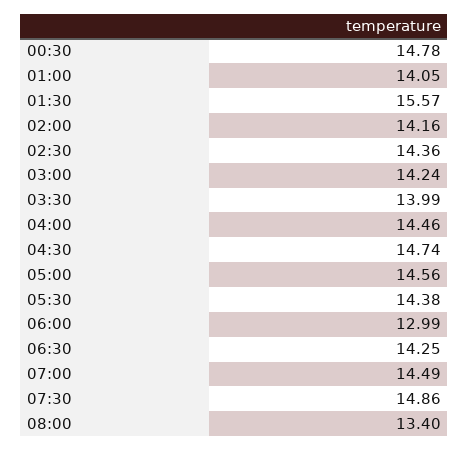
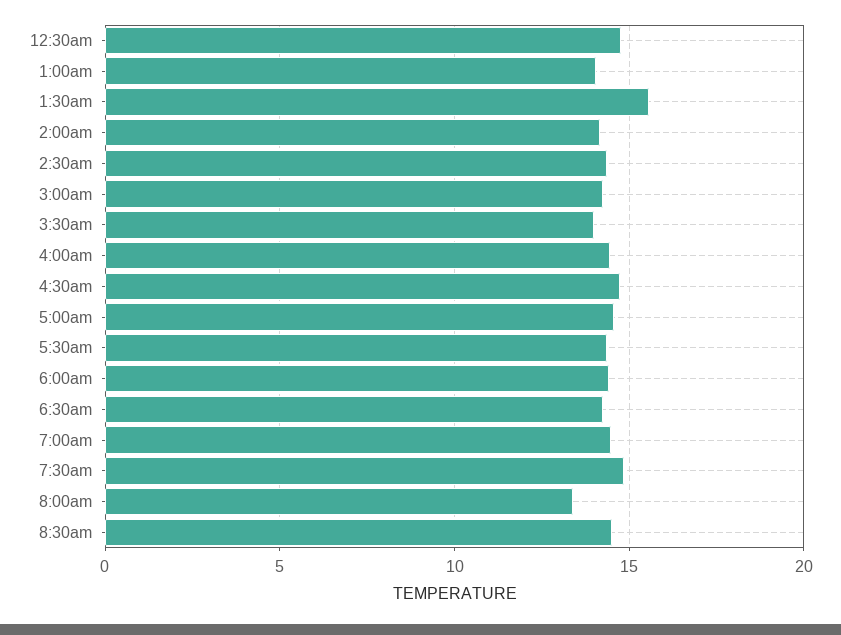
06:00: 12.99 -> 14.5
8:30am: none -> 14.5

